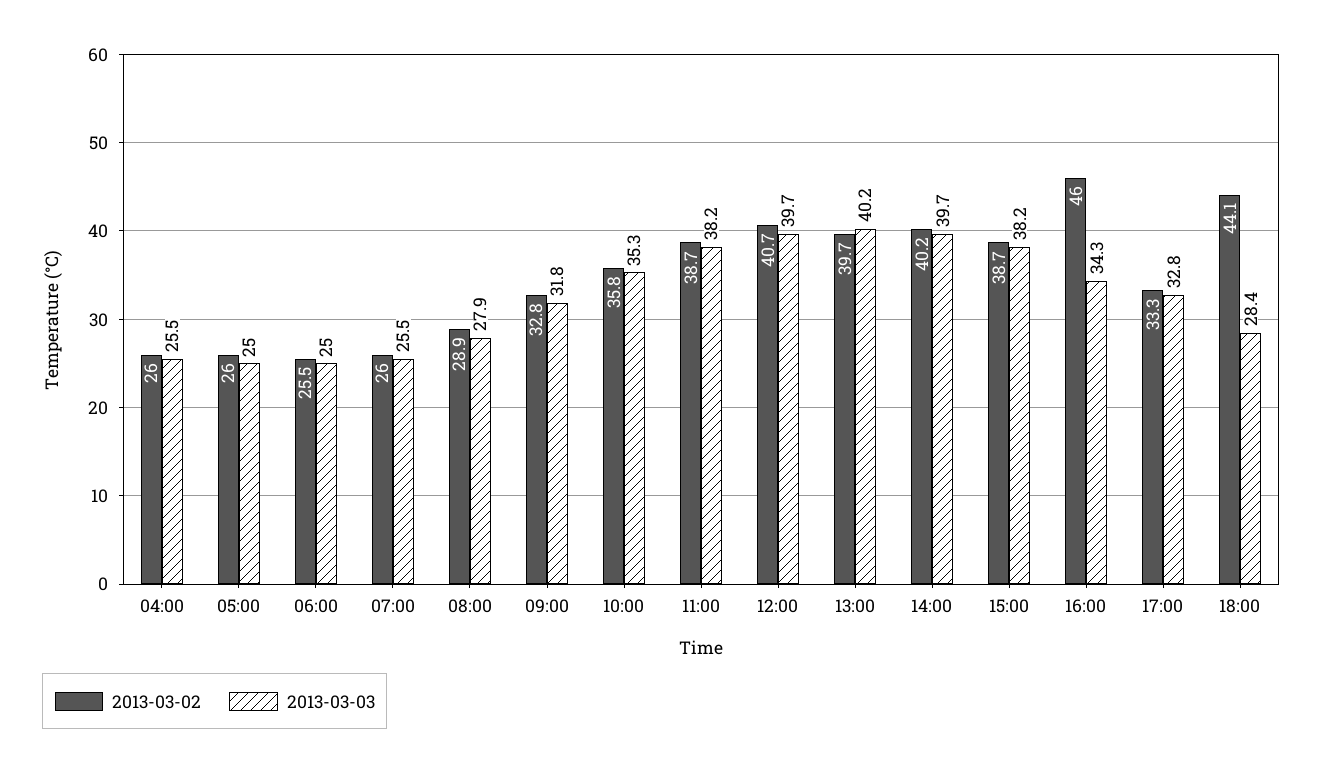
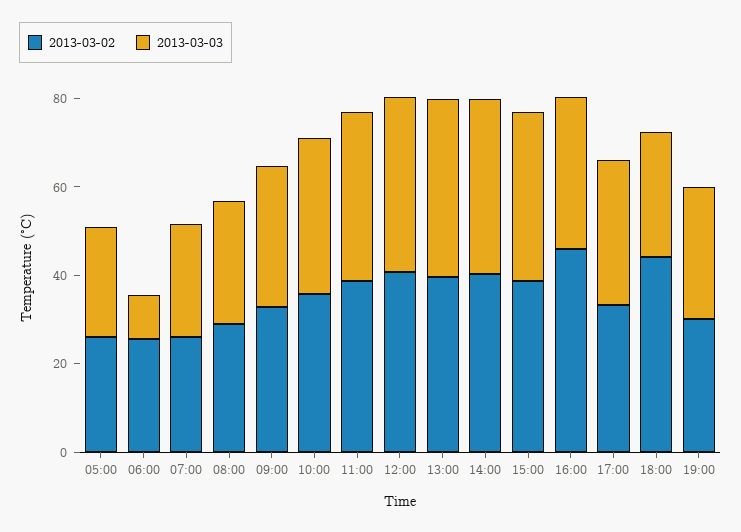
2013-03-02, 04:00: 26 -> none
2013-03-03, 04:00: 25.5 -> none
2013-03-03, 06:00: 25 -> 10
2013-03-02, 19:00: none -> 30
2013-03-03, 19:00: none -> 30

